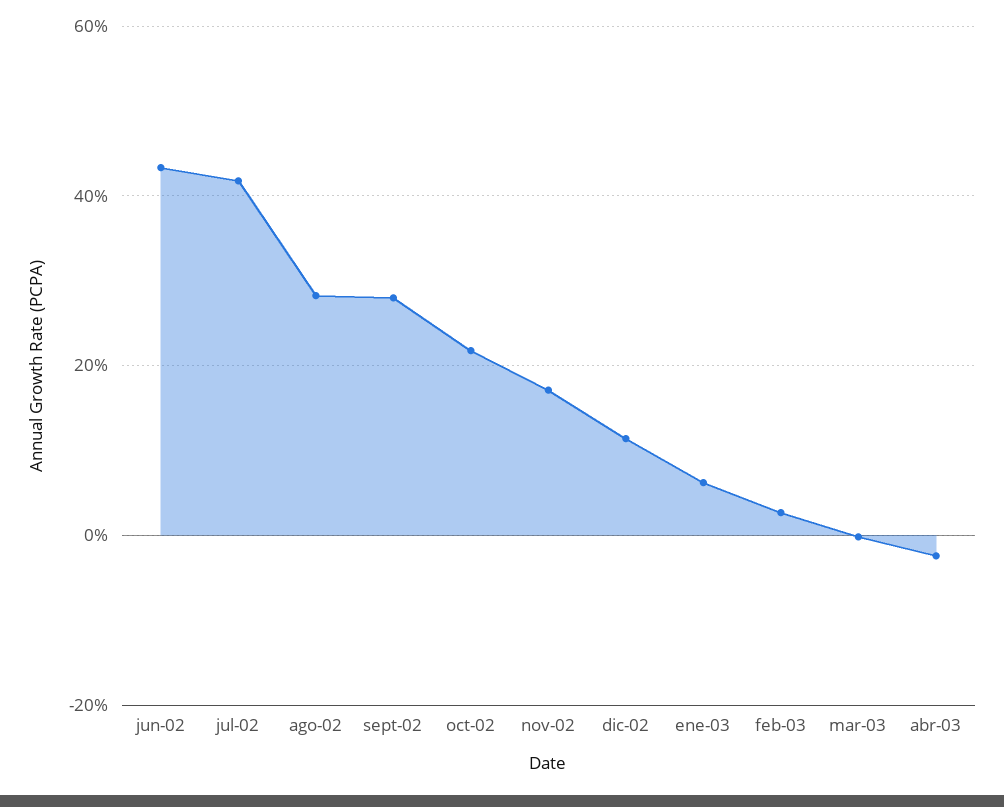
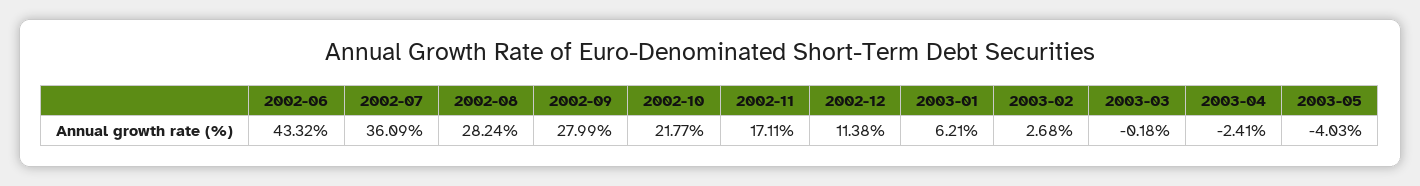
jul-02: 42 -> 36.09
2003-05: none -> -4.03

